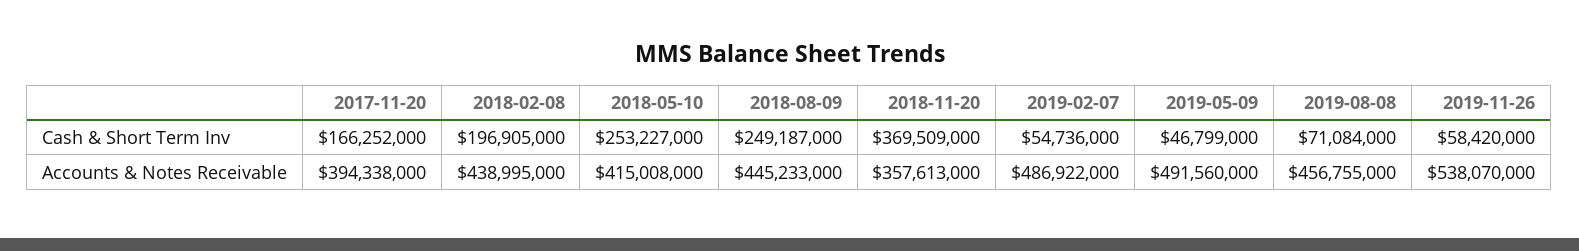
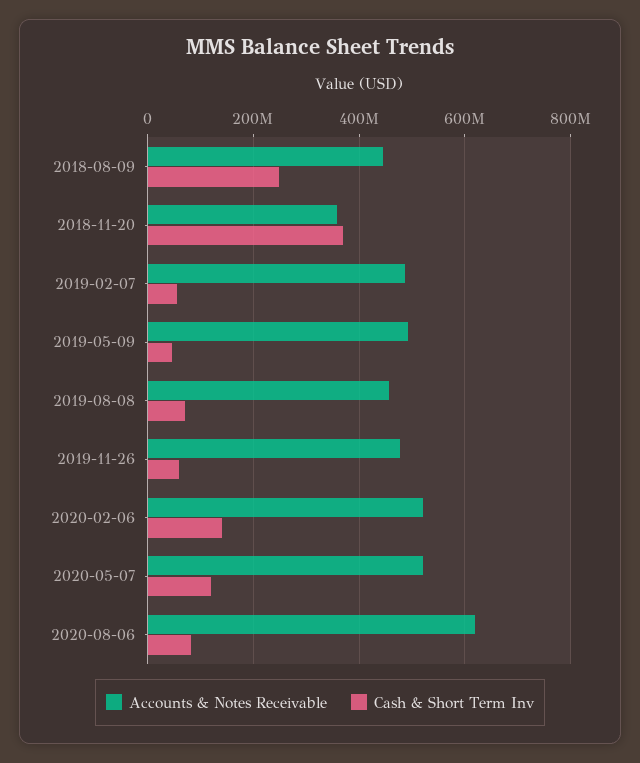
Cash & Short Term Inv, 2017-11-20: 166252000 -> none
Cash & Short Term Inv, 2018-02-08: 196905000 -> none
Cash & Short Term Inv, 2018-05-10: 253227000 -> none
Accounts & Notes Receivable, 2017-11-20: 394338000 -> none
Accounts & Notes Receivable, 2018-02-08: 438995000 -> none
Accounts & Notes Receivable, 2018-05-10: 415008000 -> none
Accounts & Notes Receivable, 2019-11-26: 538070000 -> 480000000
Accounts & Notes Receivable, 2020-02-06: none -> 520000000
Cash & Short Term Inv, 2020-02-06: none -> 140000000
Accounts & Notes Receivable, 2020-05-07: none -> 520000000
Cash & Short Term Inv, 2020-05-07: none -> 120000000
Accounts & Notes Receivable, 2020-08-06: none -> 620000000
Cash & Short Term Inv, 2020-08-06: none -> 80000000

